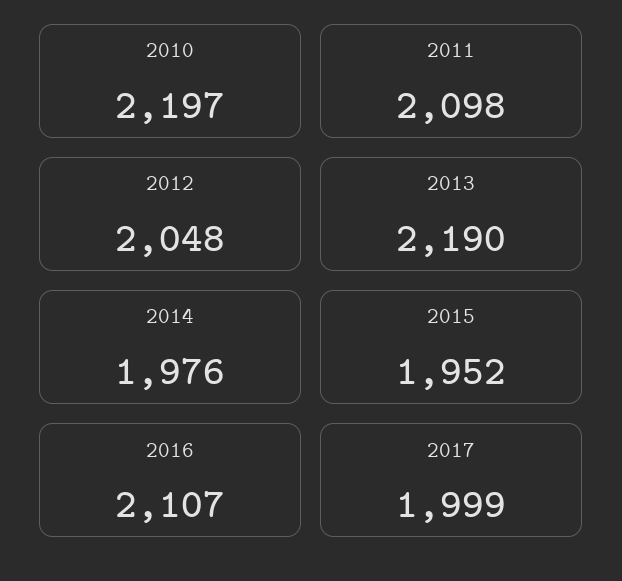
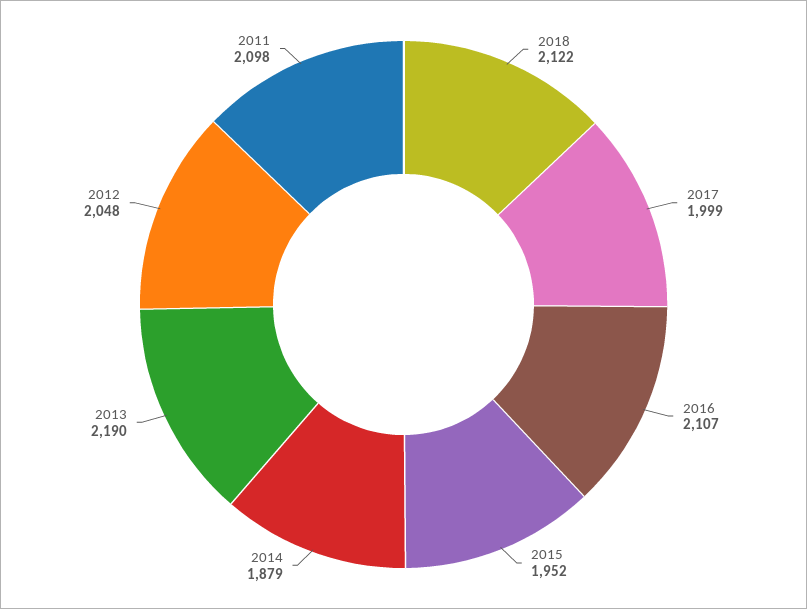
2010: 2197 -> none
2014: 1976 -> 1879
2018: none -> 2122

